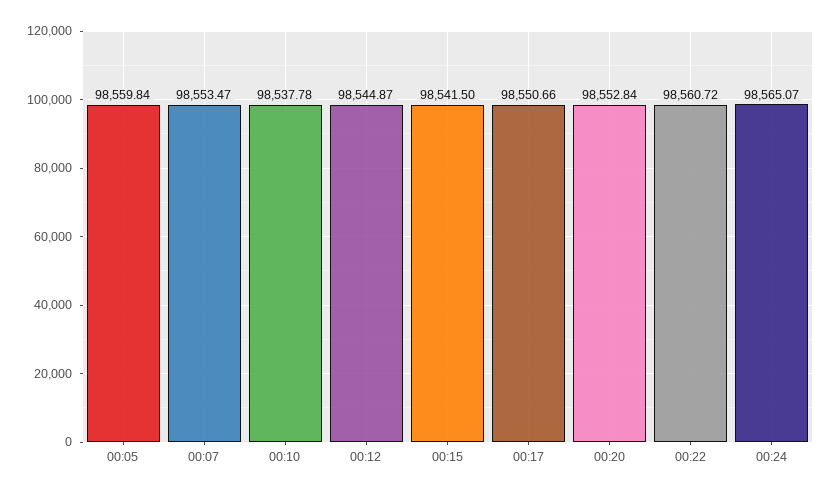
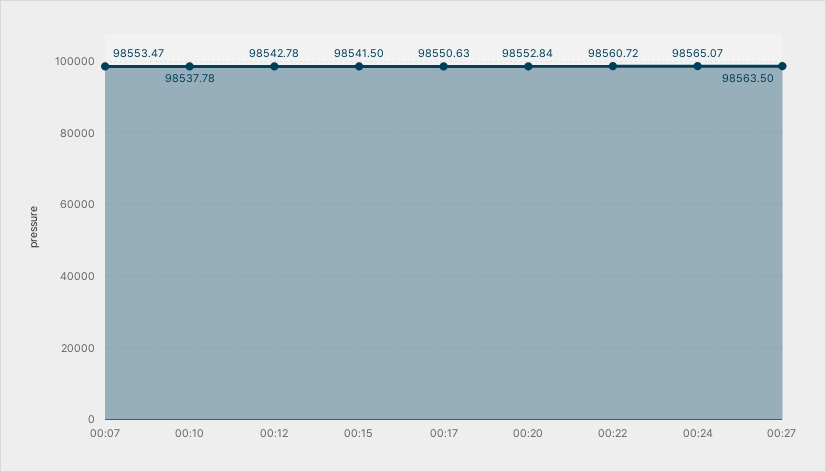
00:05: 98559.84 -> none
00:12: 98544.87 -> 98542.78
00:17: 98550.66 -> 98550.63
00:27: none -> 98563.5

